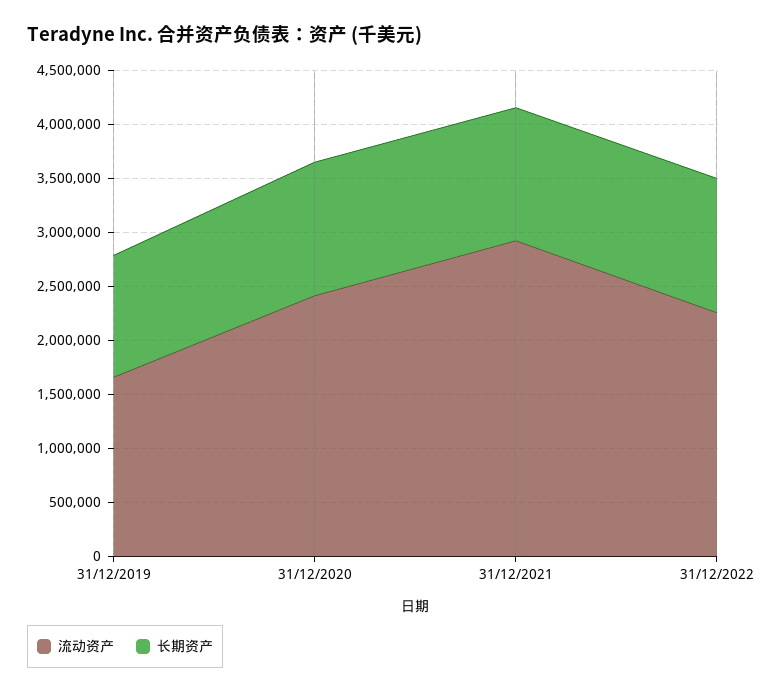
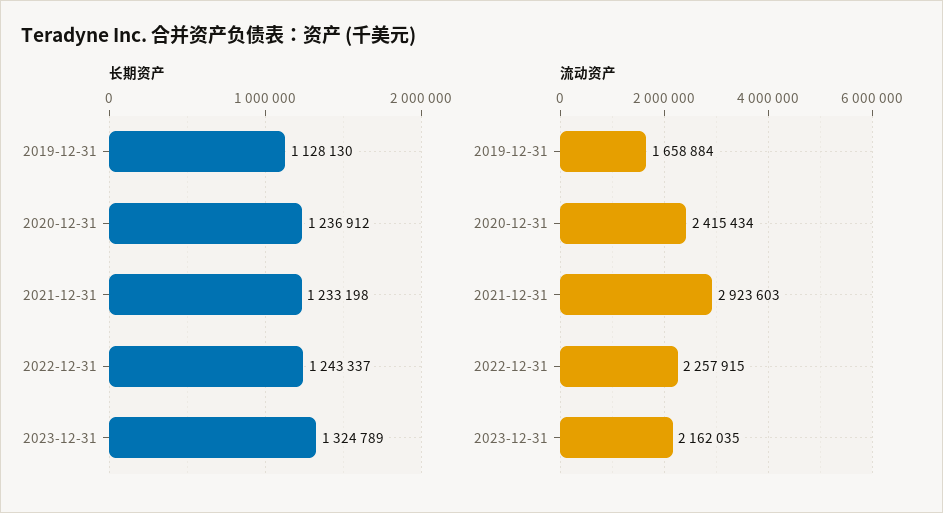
长期资产, 2023-12-31: none -> 1324789
流动资产, 2023-12-31: none -> 2162035

